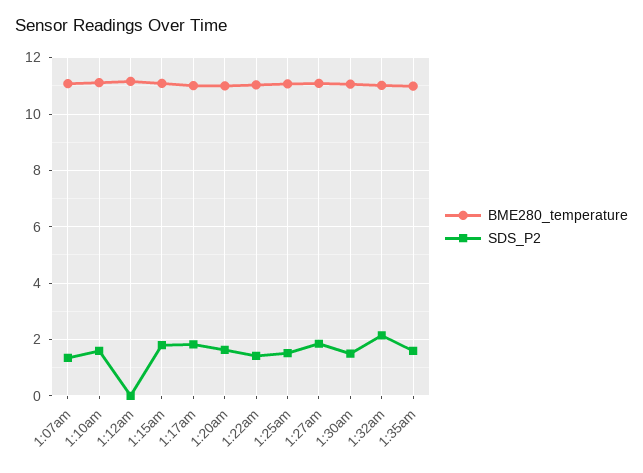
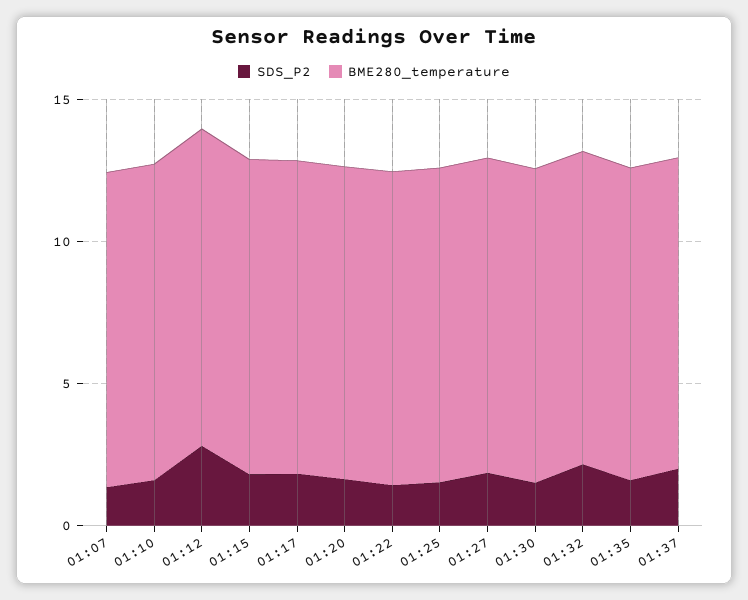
SDS_P2, 1:12am: 0 -> 3
SDS_P2, 01:37: none -> 2
BME280_temperature, 01:37: none -> 11

